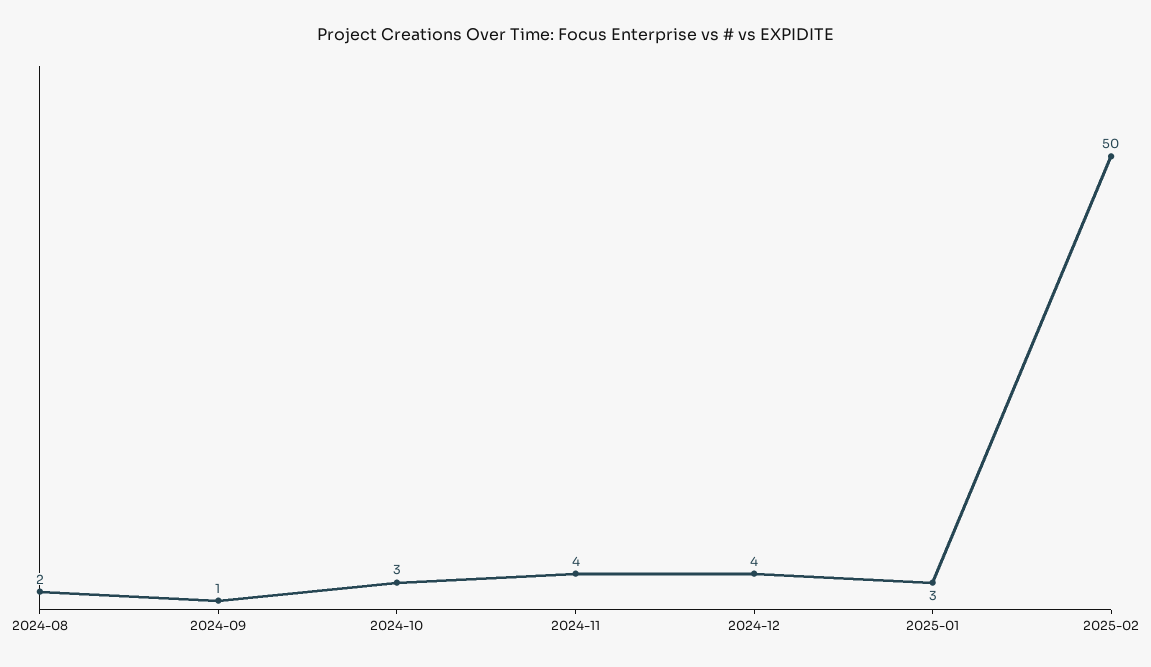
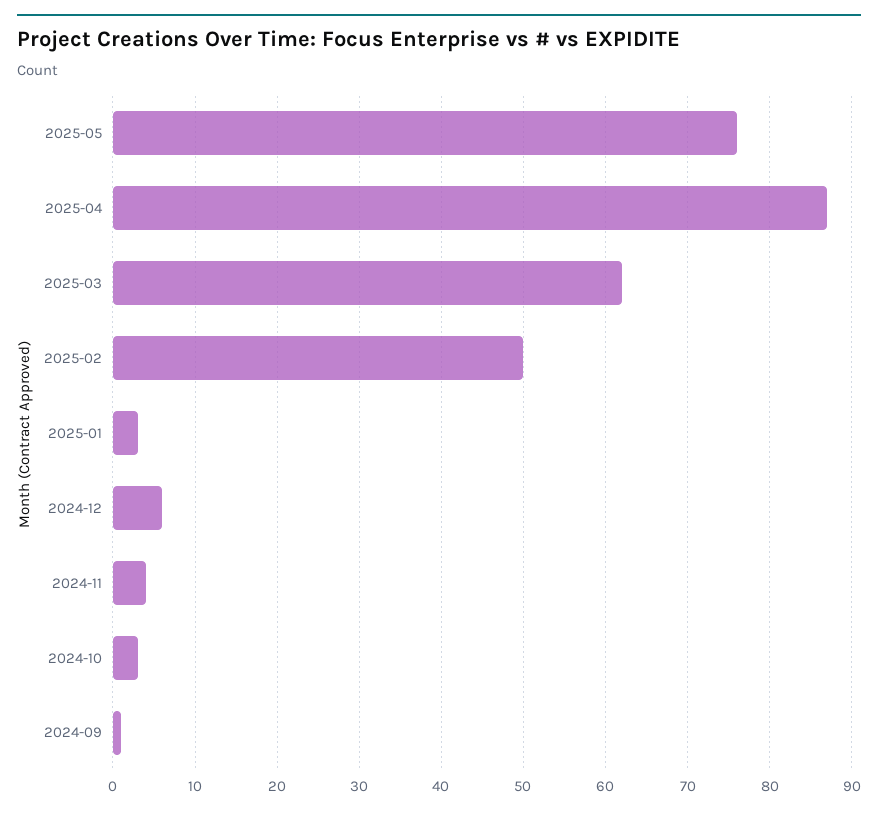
2024-08: 2 -> none
2024-12: 4 -> 6
2025-05: none -> 76
2025-04: none -> 87
2025-03: none -> 62

